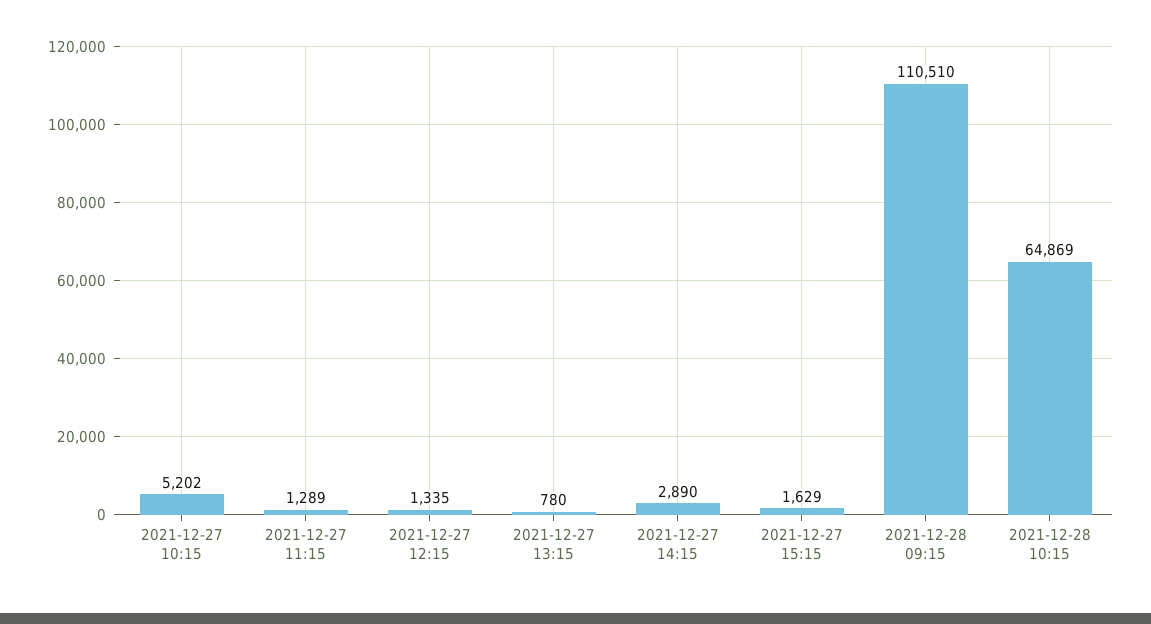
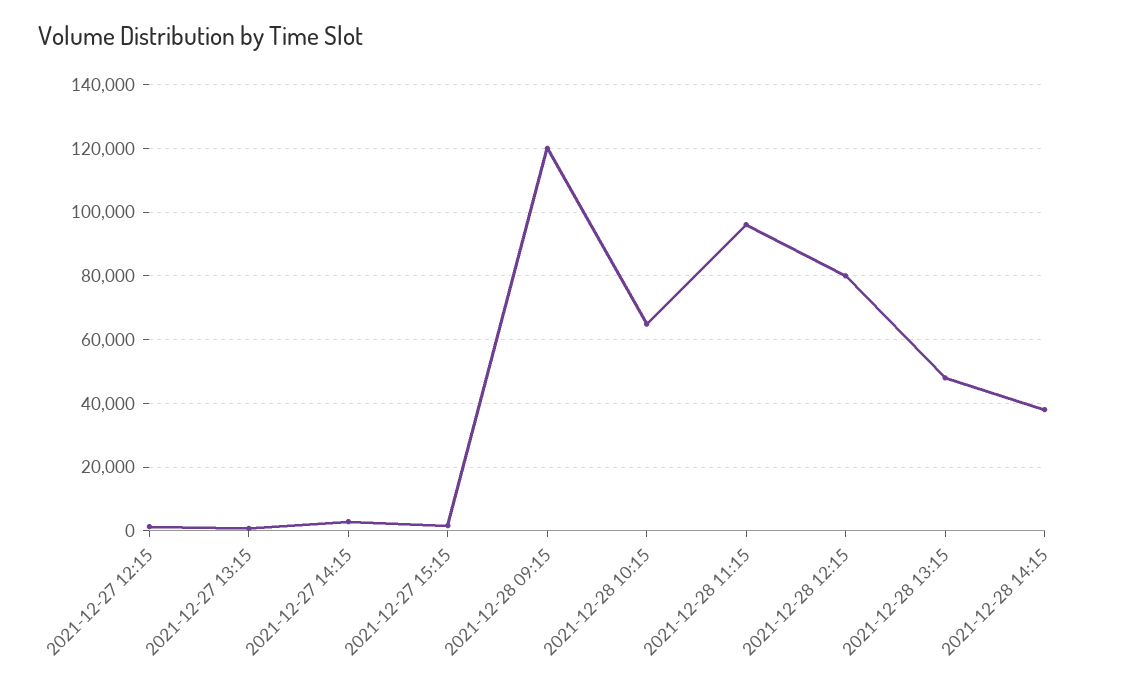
2021-12-27 10:15: 5202 -> none
2021-12-27 11:15: 1289 -> none
2021-12-28 09:15: 110510 -> 120000
2021-12-28 11:15: none -> 96000
2021-12-28 12:15: none -> 80000
2021-12-28 13:15: none -> 48000
2021-12-28 14:15: none -> 38000

